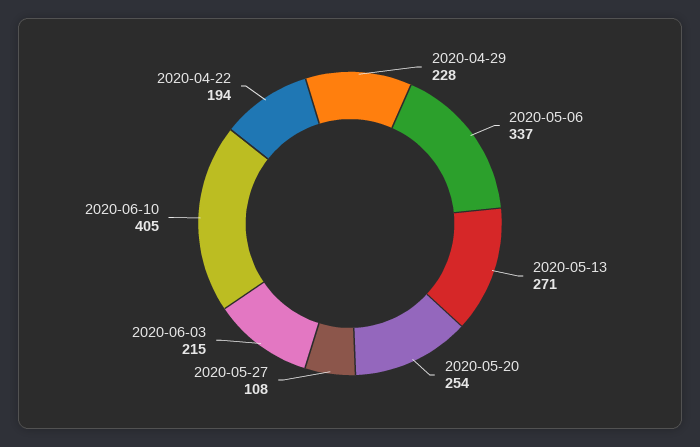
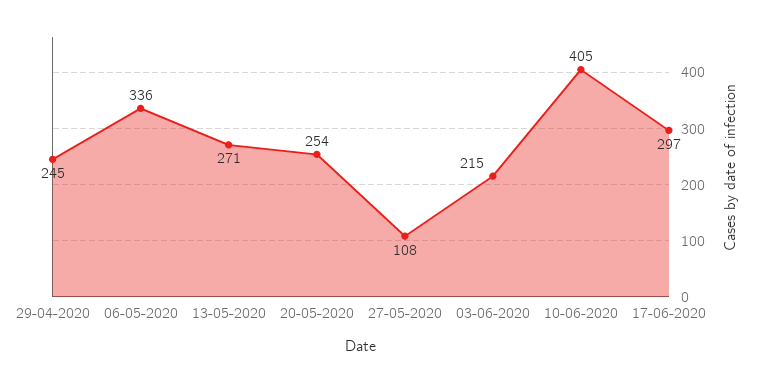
2020-04-29: 228 -> 245
2020-05-06: 337 -> 336
2020-04-22: 194 -> none
17-06-2020: none -> 297

